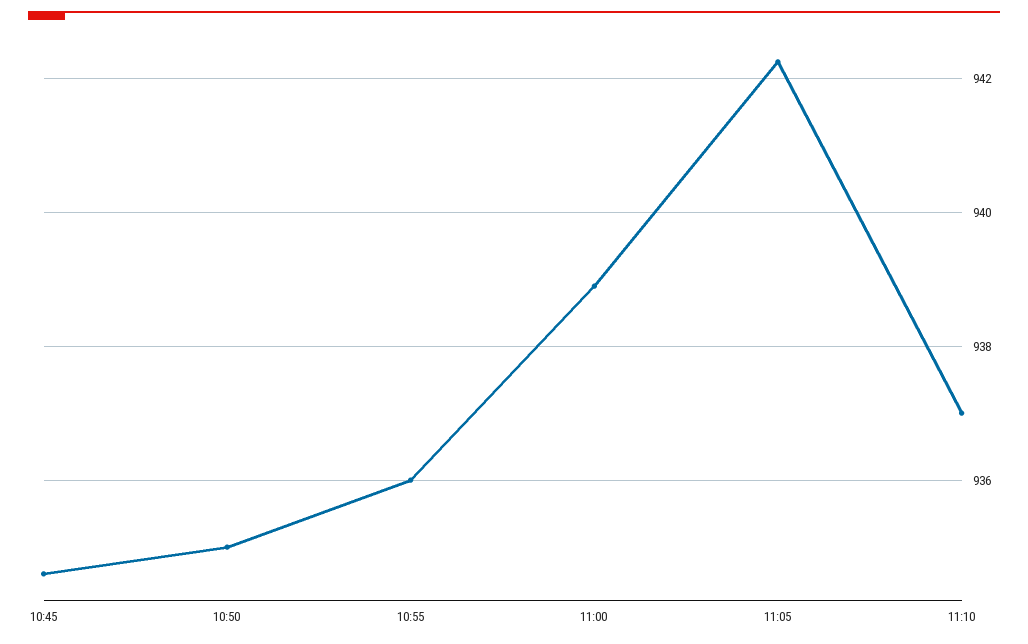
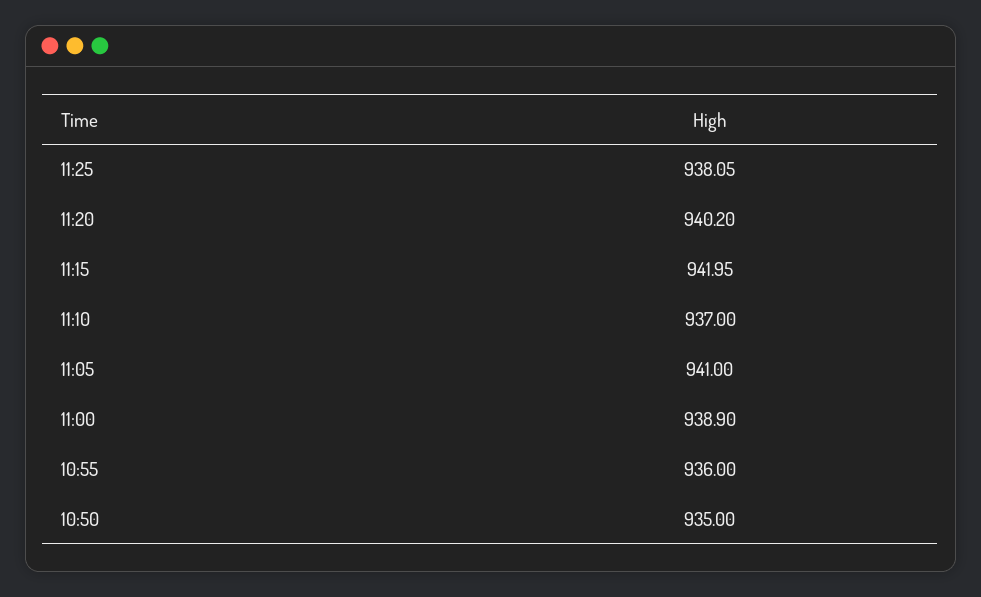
10:45: 934.6 -> none
11:05: 942.2 -> 941
11:25: none -> 938.05
11:20: none -> 940.2
11:15: none -> 941.95

